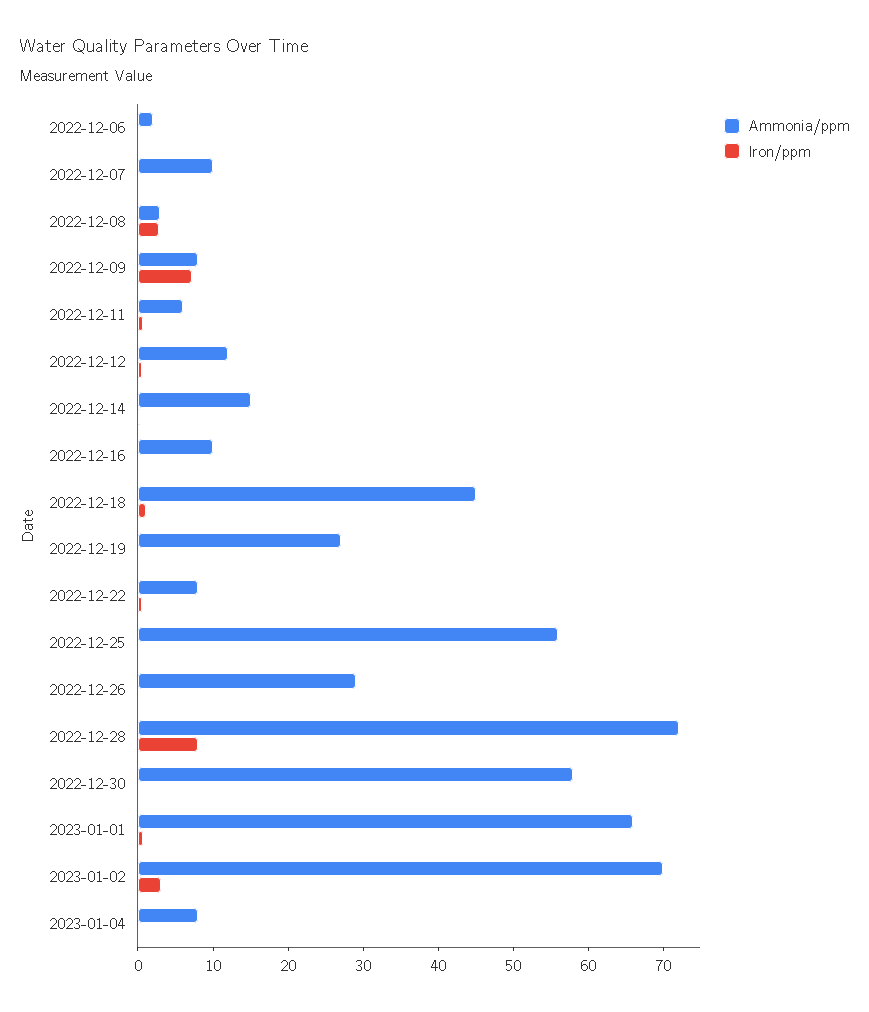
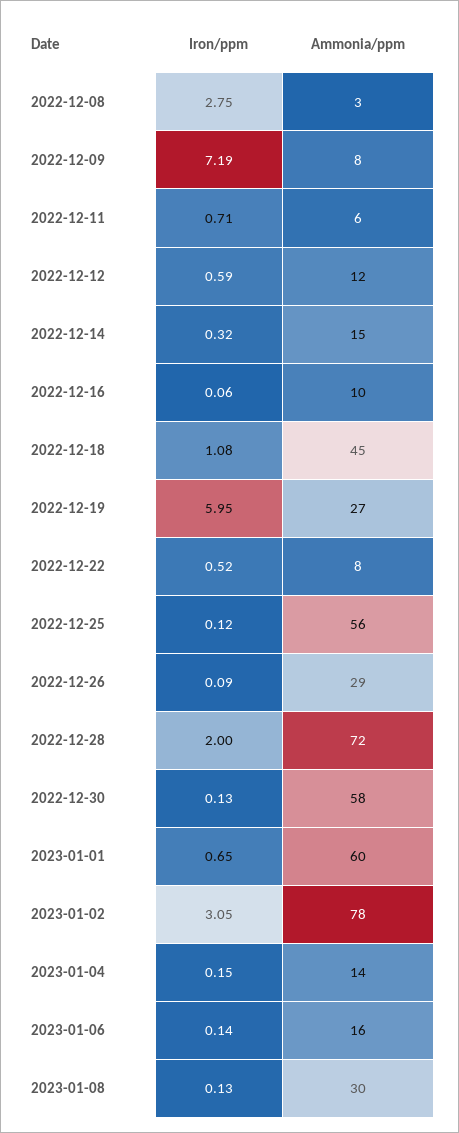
Ammonia/ppm, 2022-12-06: 2 -> none
Iron/ppm, 2022-12-06: 0 -> none
Ammonia/ppm, 2022-12-07: 10 -> none
Iron/ppm, 2022-12-07: 0 -> none
Iron/ppm, 2022-12-19: 0 -> 5.95
Iron/ppm, 2022-12-28: 8 -> 2
Ammonia/ppm, 2023-01-01: 66 -> 60
Ammonia/ppm, 2023-01-02: 70 -> 78
Ammonia/ppm, 2023-01-04: 8 -> 14
Iron/ppm, 2023-01-06: none -> 0.14
Ammonia/ppm, 2023-01-06: none -> 16
Iron/ppm, 2023-01-08: none -> 0.13
Ammonia/ppm, 2023-01-08: none -> 30

